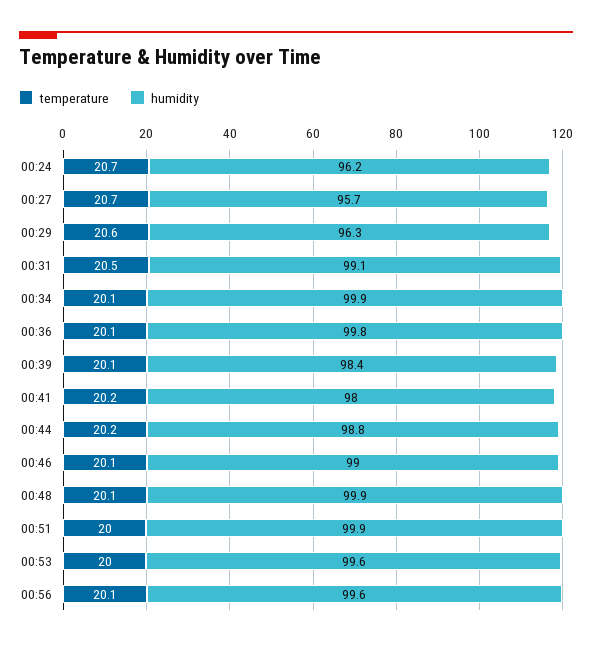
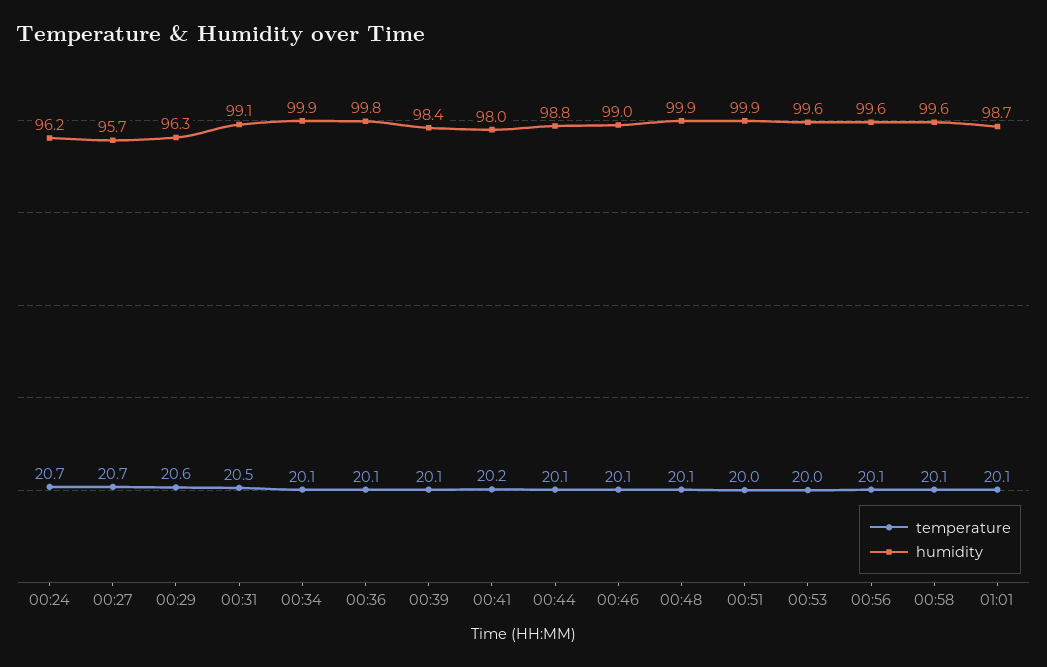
temperature, 00:44: 20.2 -> 20.1
temperature, 00:58: none -> 20.1
humidity, 00:58: none -> 99.6
temperature, 01:01: none -> 20.1
humidity, 01:01: none -> 98.7

